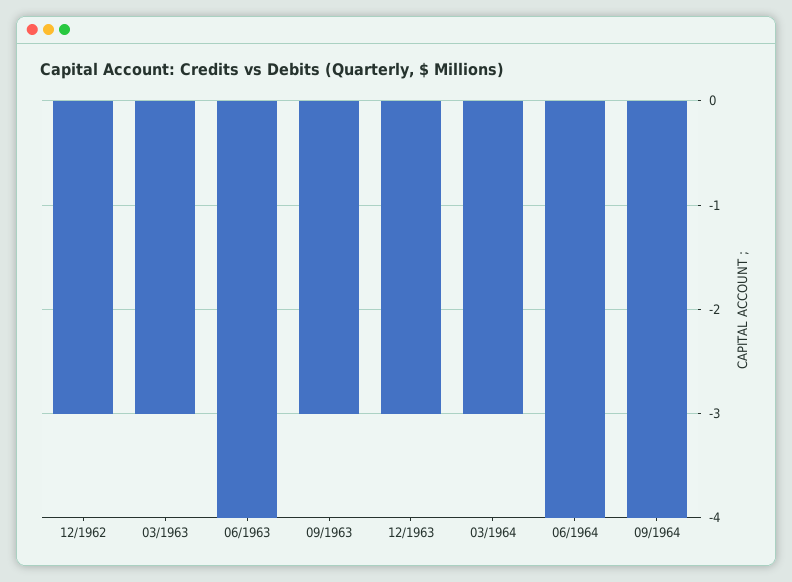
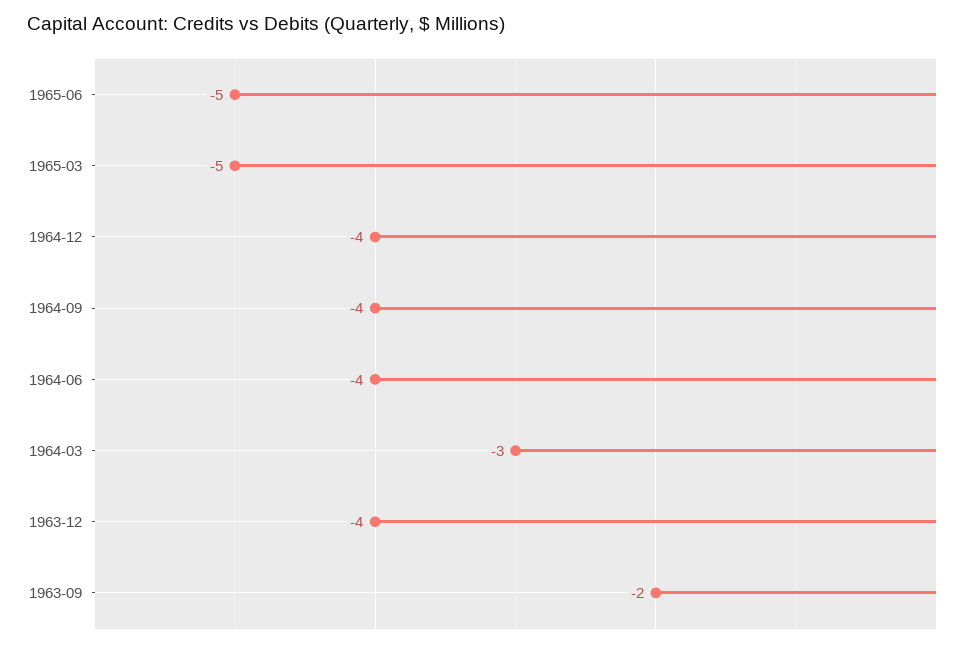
12/1962: -3 -> none
03/1963: -3 -> none
06/1963: -4 -> none
09/1963: -3 -> -2
12/1963: -3 -> -4
1965-06: none -> -5
1965-03: none -> -5
1964-12: none -> -4

